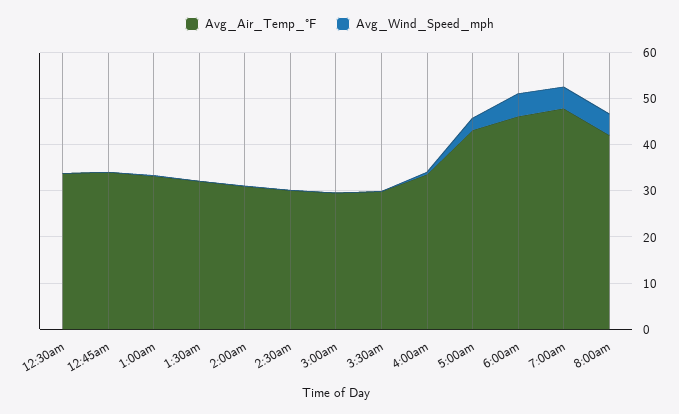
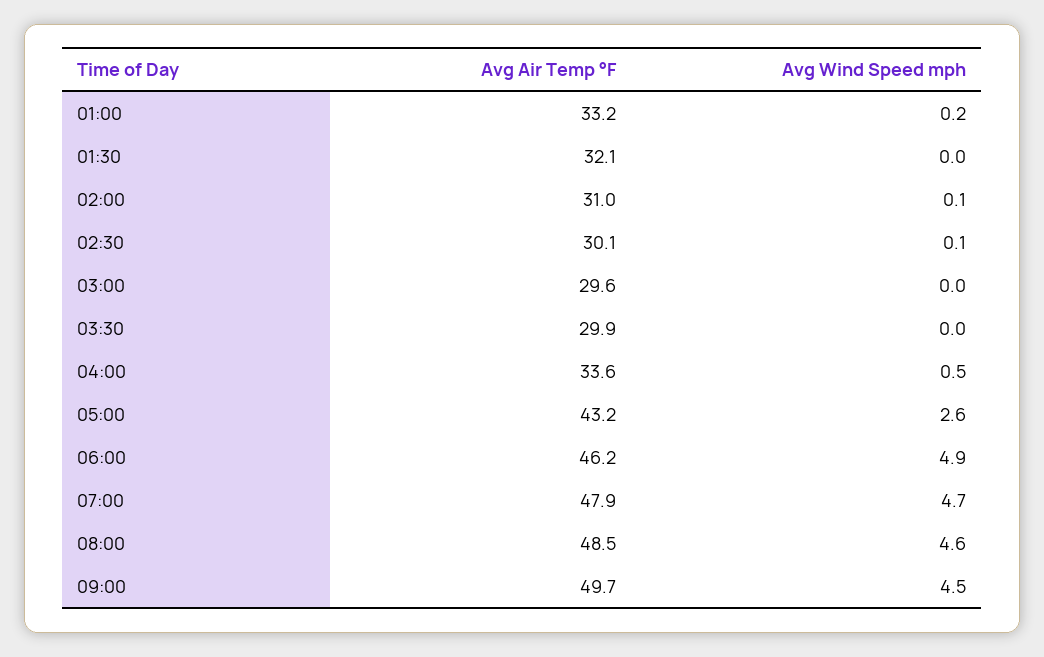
Avg_Air_Temp_°F, 12:30am: 34 -> none
Avg_Wind_Speed_mph, 12:30am: 0 -> none
Avg_Air_Temp_°F, 12:45am: 34 -> none
Avg_Wind_Speed_mph, 12:45am: 0 -> none
Avg_Air_Temp_°F, 8:00am: 42 -> 48.5
Avg_Air_Temp_°F, 09:00: none -> 49.7
Avg_Wind_Speed_mph, 09:00: none -> 4.5

